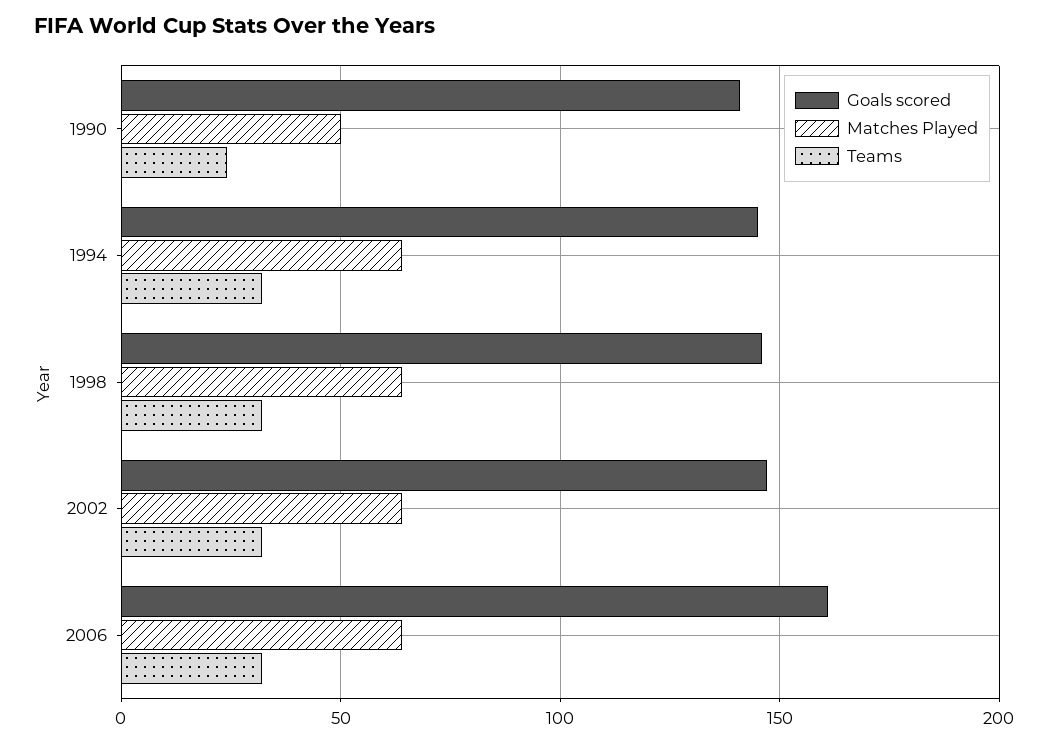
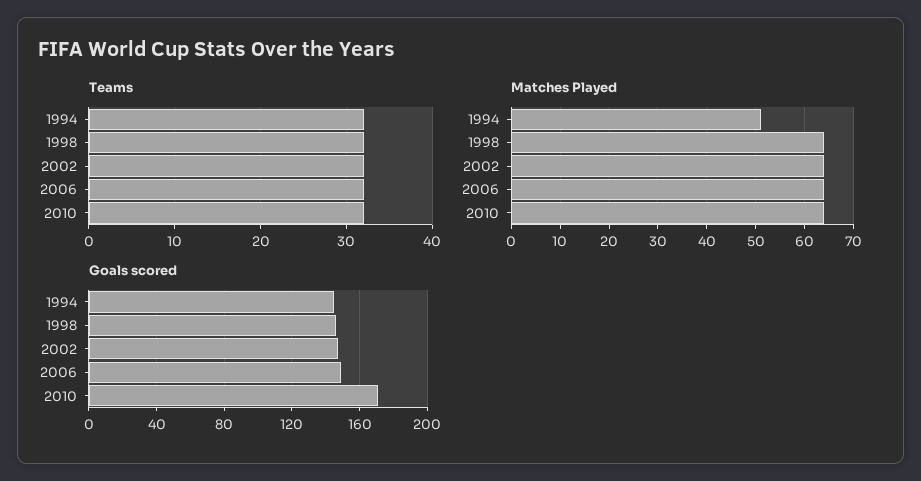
Goals scored, 1990: 140 -> none
Matches Played, 1990: 50 -> none
Teams, 1990: 25 -> none
Matches Played, 1994: 65 -> 50
Goals scored, 2006: 160 -> 150
Teams, 2010: none -> 32
Matches Played, 2010: none -> 65
Goals scored, 2010: none -> 170

